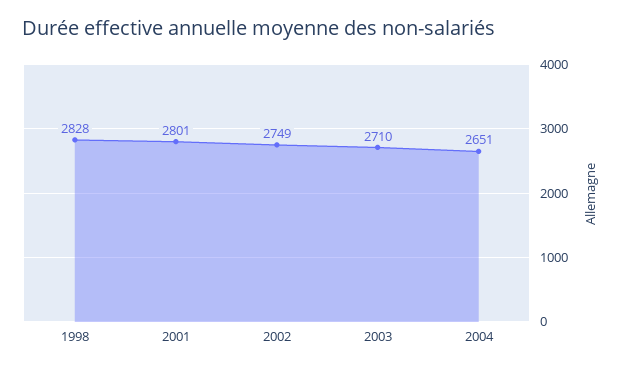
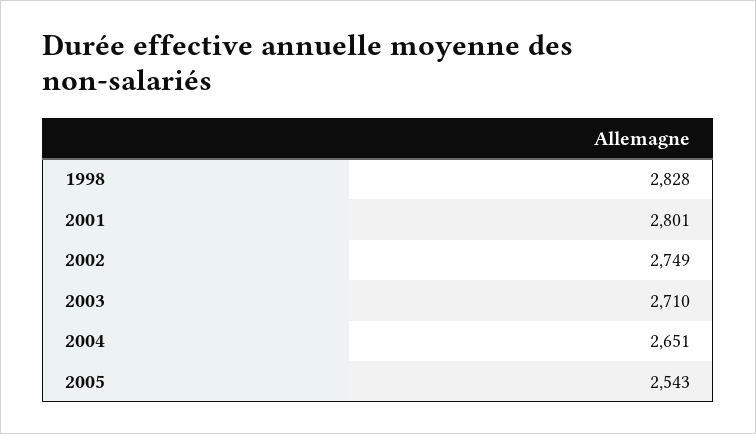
2005: none -> 2543

